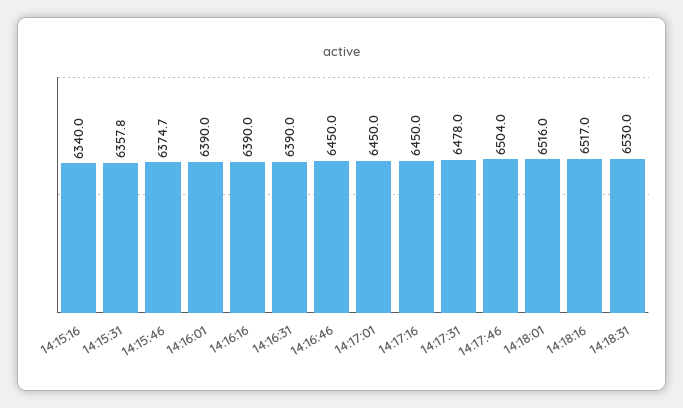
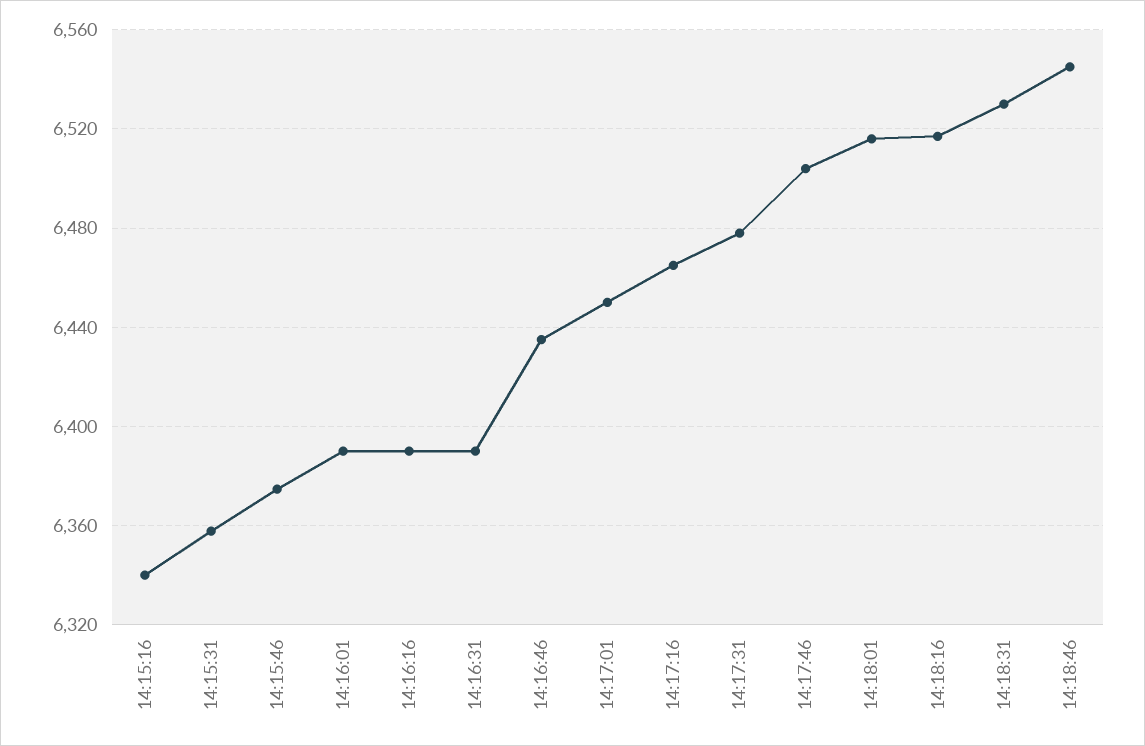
14:16:46: 6450 -> 6435
14:17:16: 6450 -> 6465
14:18:46: none -> 6545

